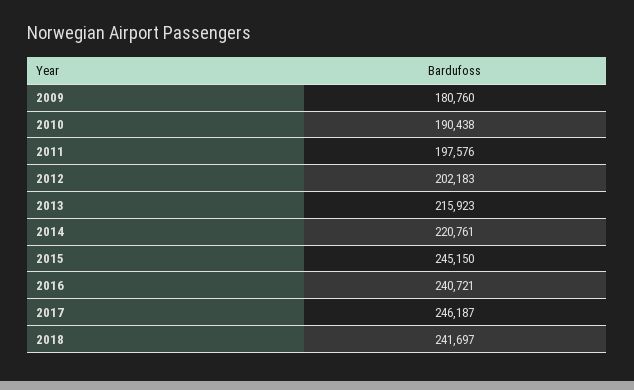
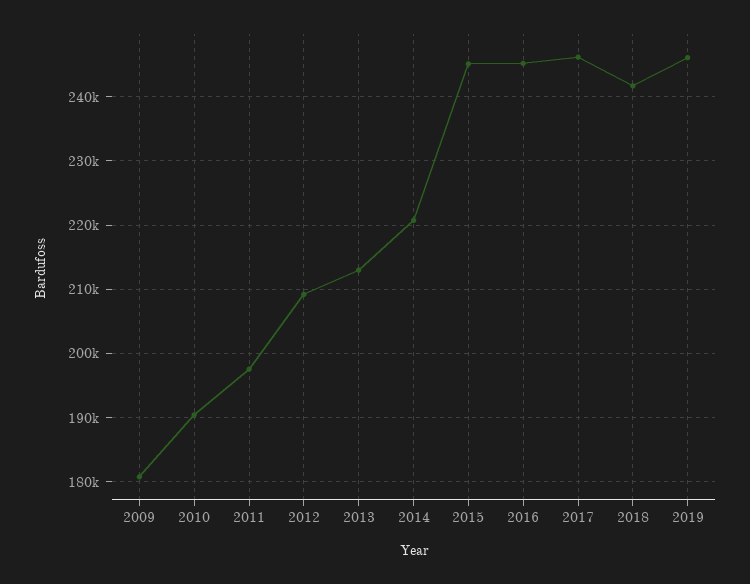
2012: 202183 -> 209000
2013: 215923 -> 213000
2016: 240721 -> 245000
2019: none -> 246000

